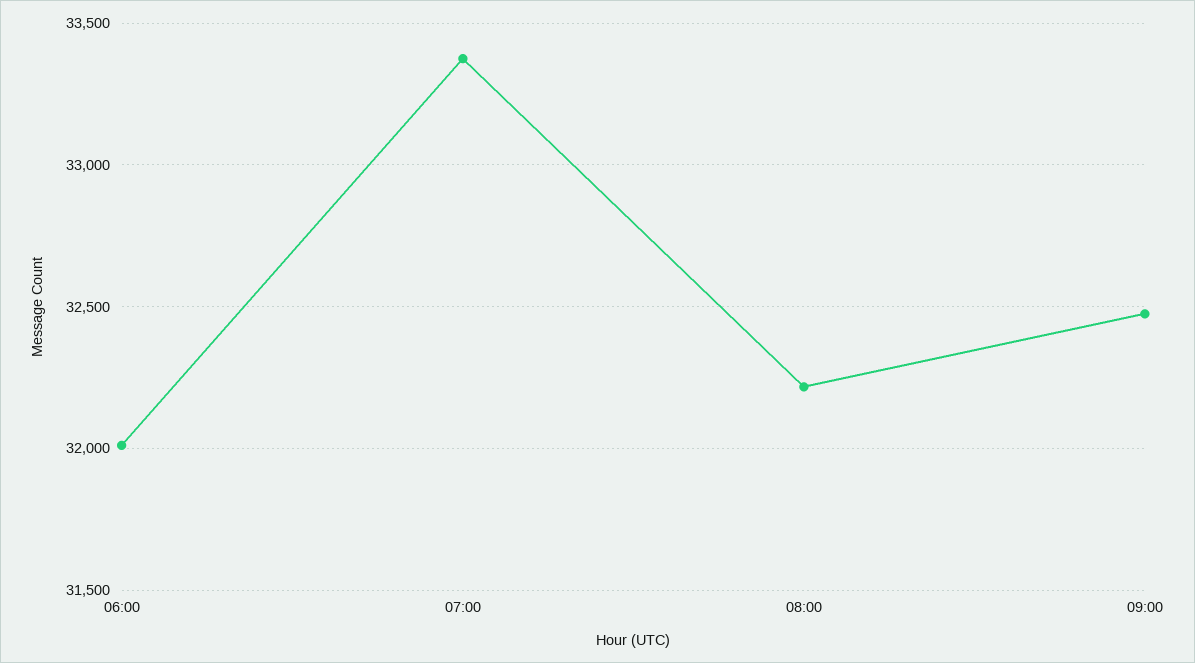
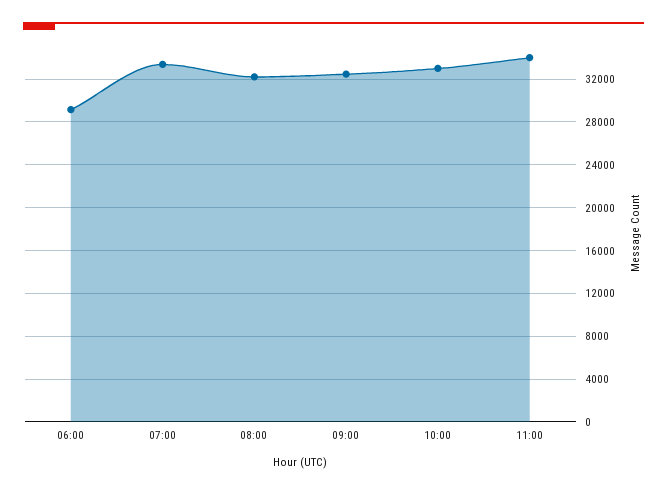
06:00: 32000 -> 29000
10:00: none -> 33000
11:00: none -> 34000

